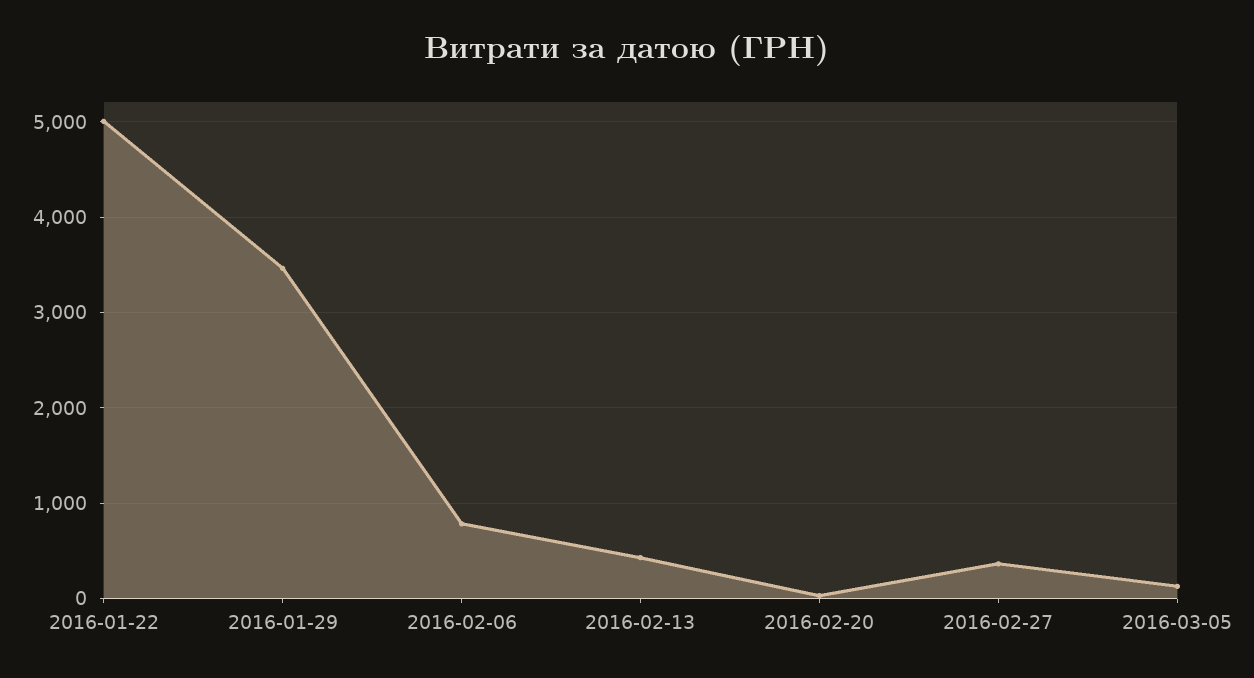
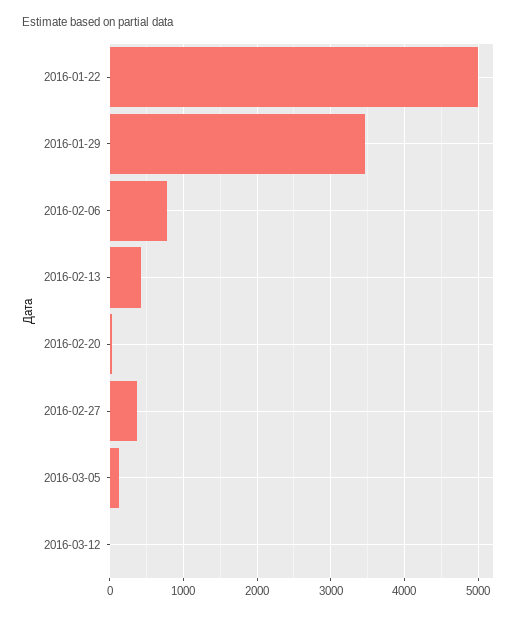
2016-03-12: none -> 0

